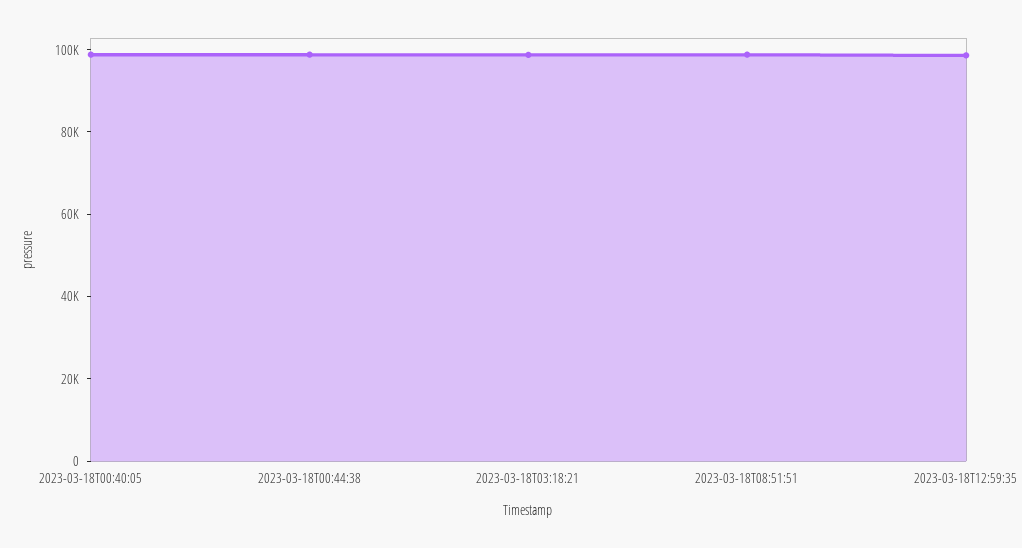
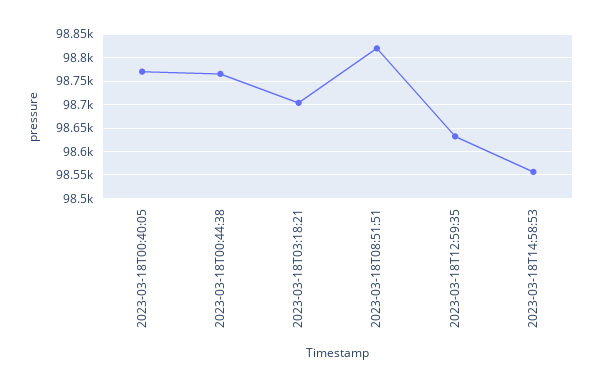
2023-03-18T14:58:53: none -> 98550

